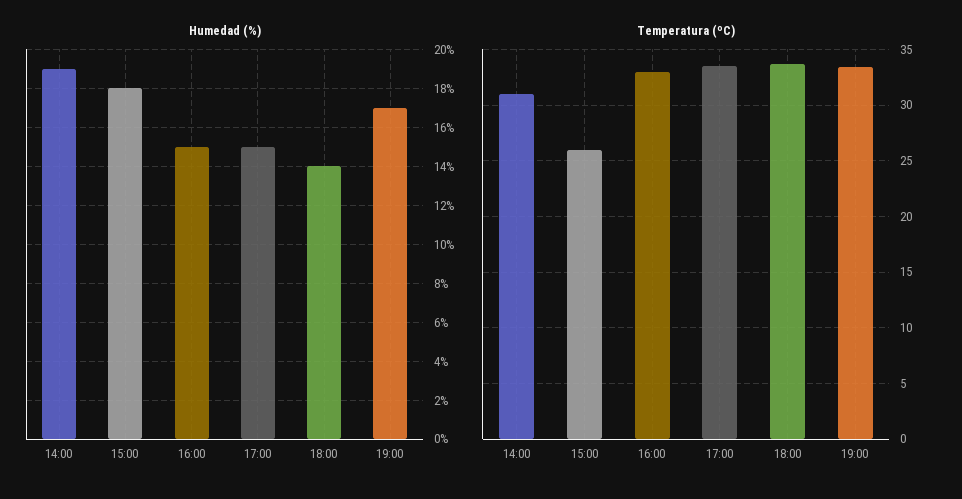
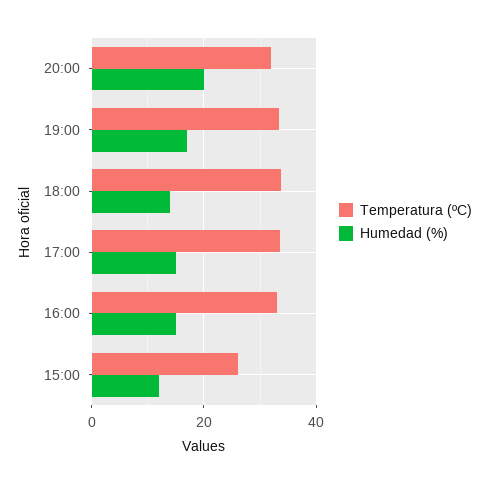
Humedad (%), 14:00: 19 -> none
Humedad (%), 15:00: 18 -> 12
Temperatura (ºC), 14:00: 31 -> none
Temperatura (ºC), 20:00: none -> 32
Humedad (%), 20:00: none -> 20

